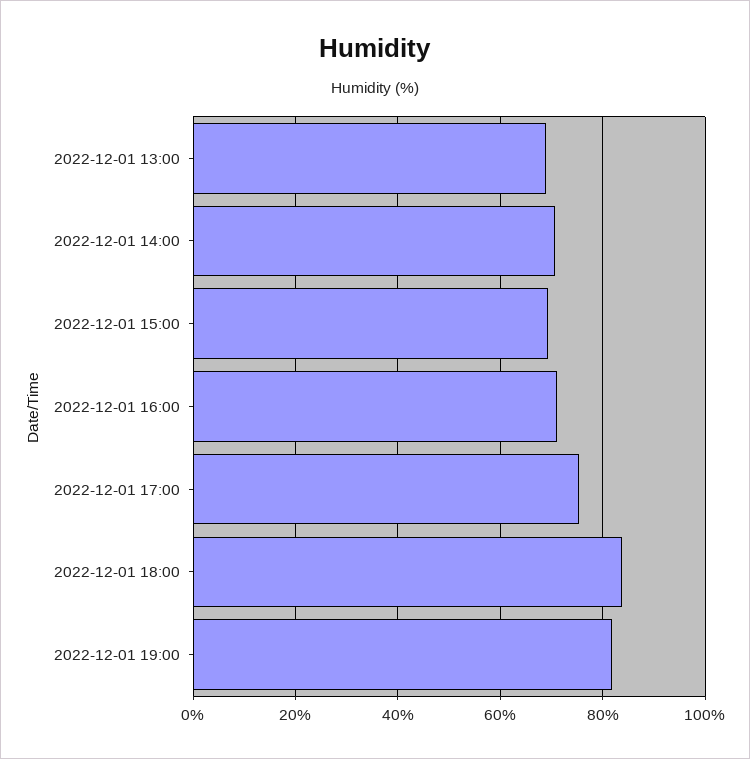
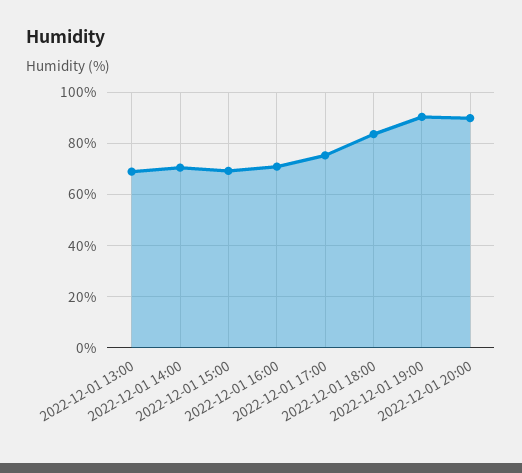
2022-12-01 19:00: 82 -> 90
2022-12-01 20:00: none -> 90

